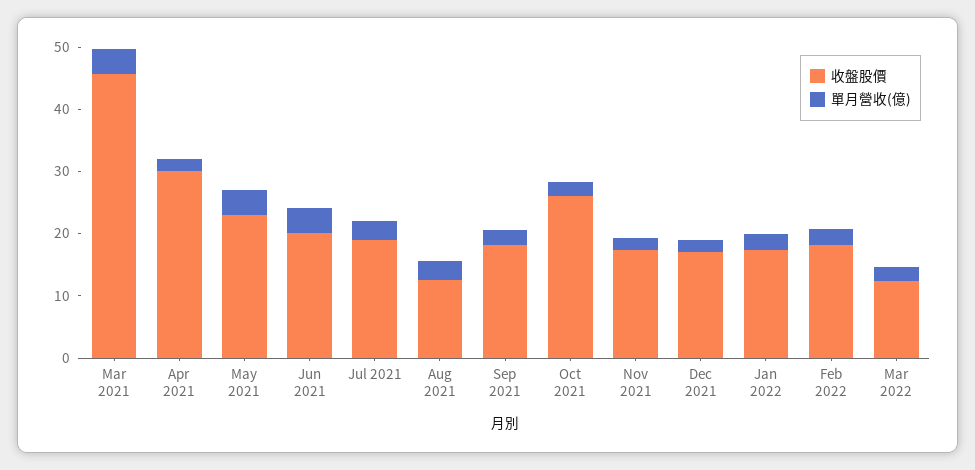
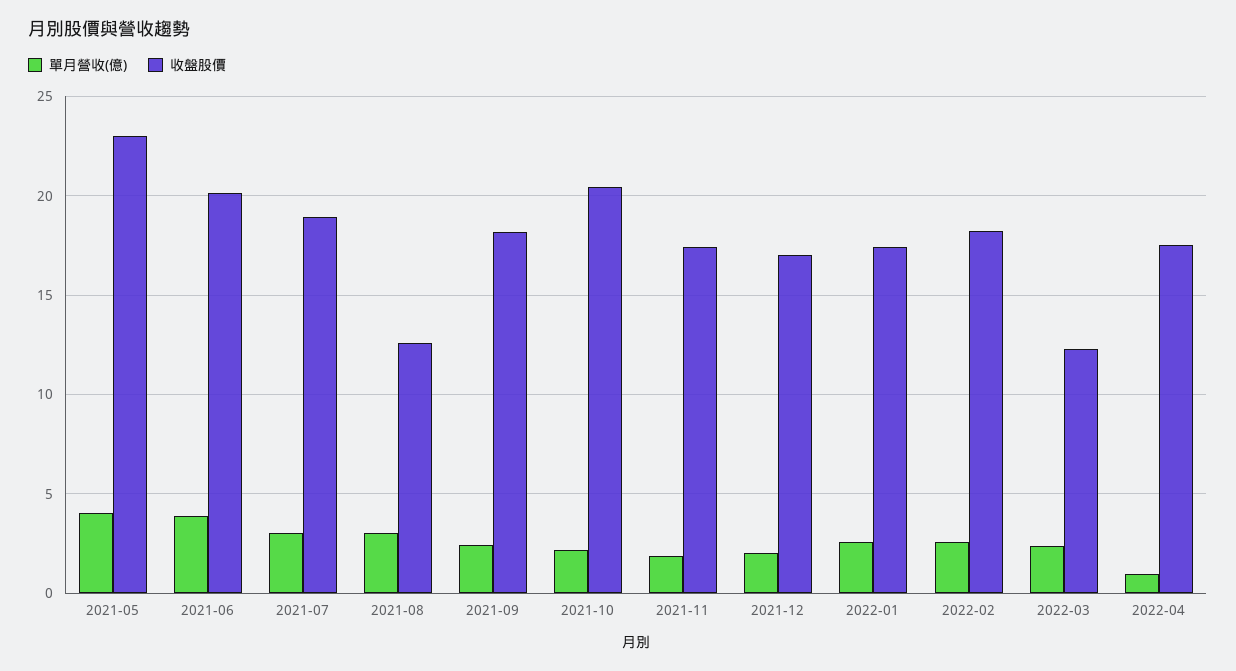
收盤股價, Mar 2021: 46 -> none
單月營收(億), Mar 2021: 4 -> none
收盤股價, Apr 2021: 30 -> none
單月營收(億), Apr 2021: 2 -> none
收盤股價, Oct 2021: 26 -> 20.5
單月營收(億), 2022-04: none -> 1
收盤股價, 2022-04: none -> 17.5

